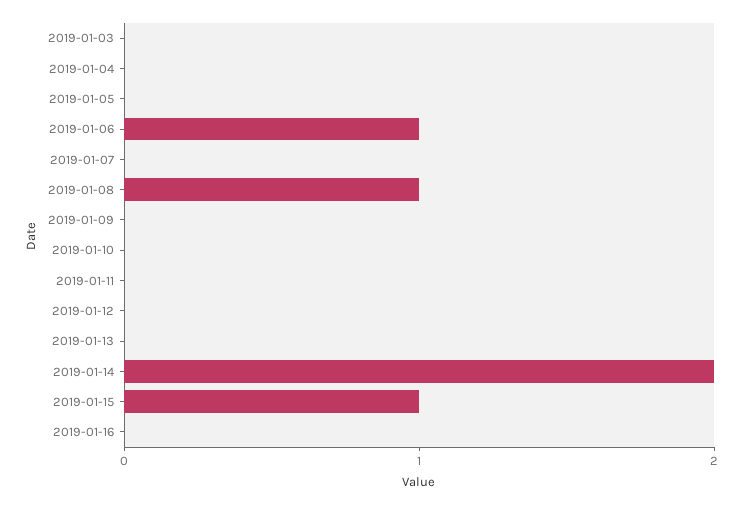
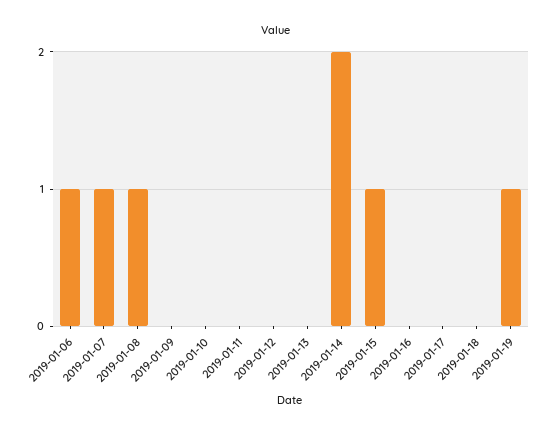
2019-01-03: 0 -> none
2019-01-04: 0 -> none
2019-01-05: 0 -> none
2019-01-07: 0 -> 1
2019-01-17: none -> 0
2019-01-18: none -> 0
2019-01-19: none -> 1

